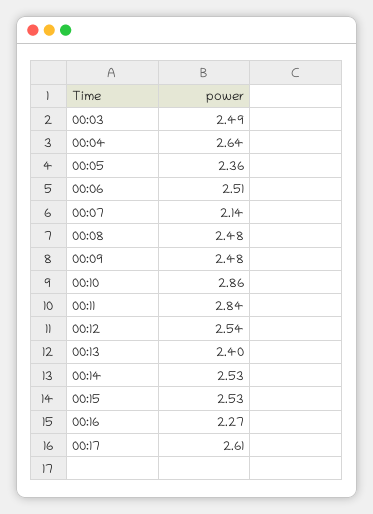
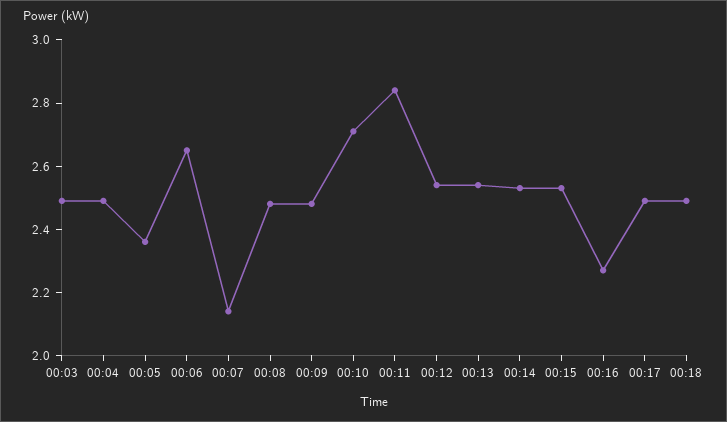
00:04: 2.64 -> 2.5
00:06: 2.51 -> 2.65
00:10: 2.86 -> 2.7
00:13: 2.4 -> 2.55
00:17: 2.61 -> 2.5
00:18: none -> 2.5

